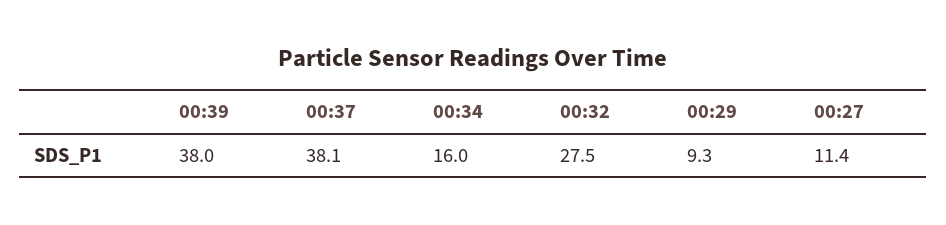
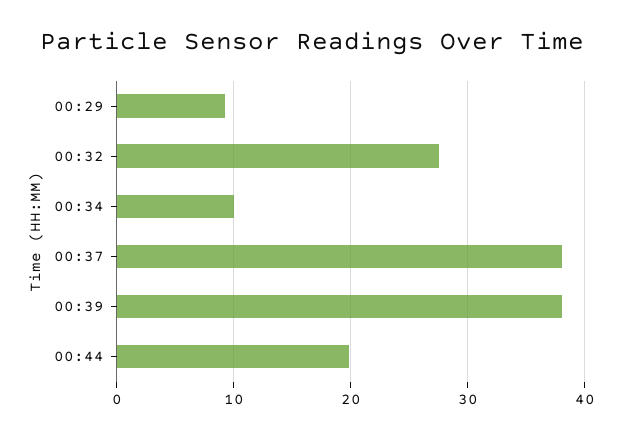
00:34: 16 -> 10
00:27: 11.4 -> none
00:44: none -> 20

